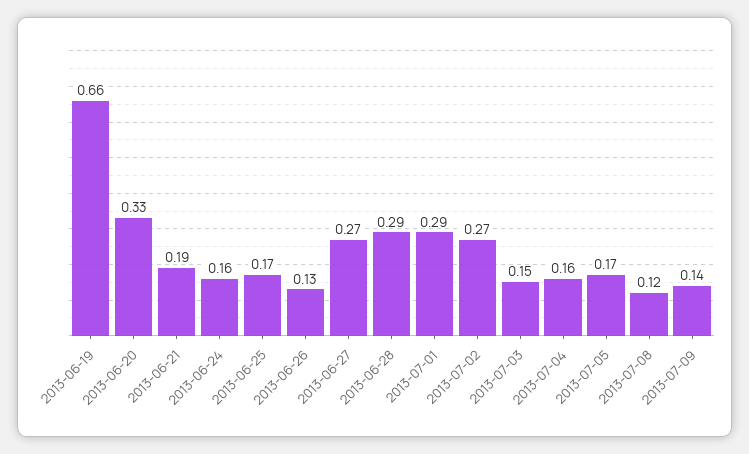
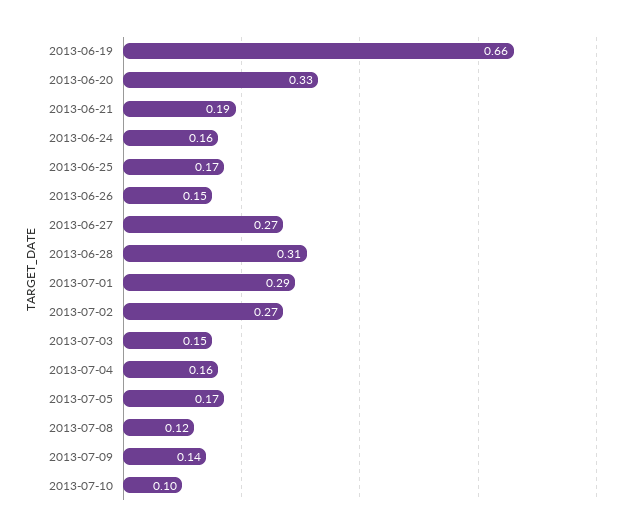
2013-06-26: 0.13 -> 0.15
2013-06-28: 0.29 -> 0.31
2013-07-10: none -> 0.1

